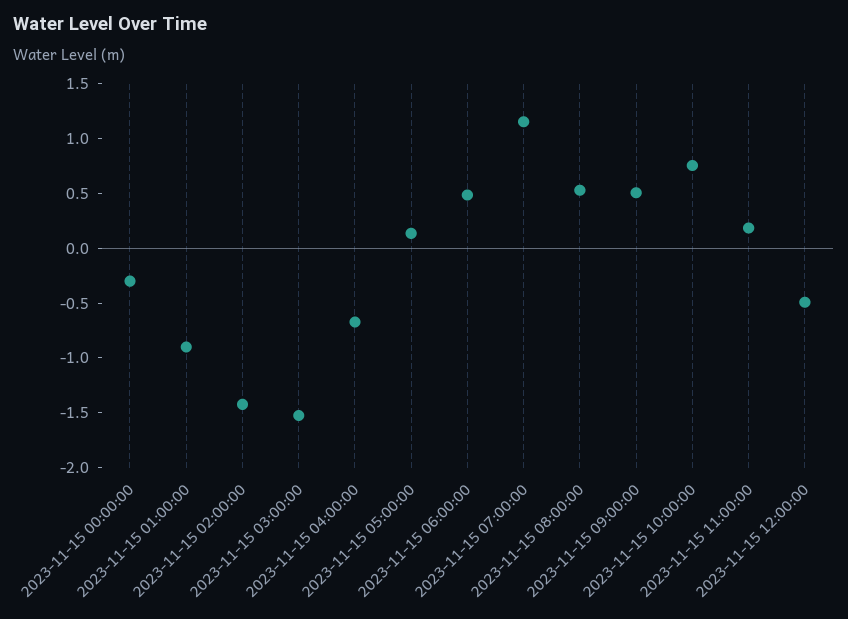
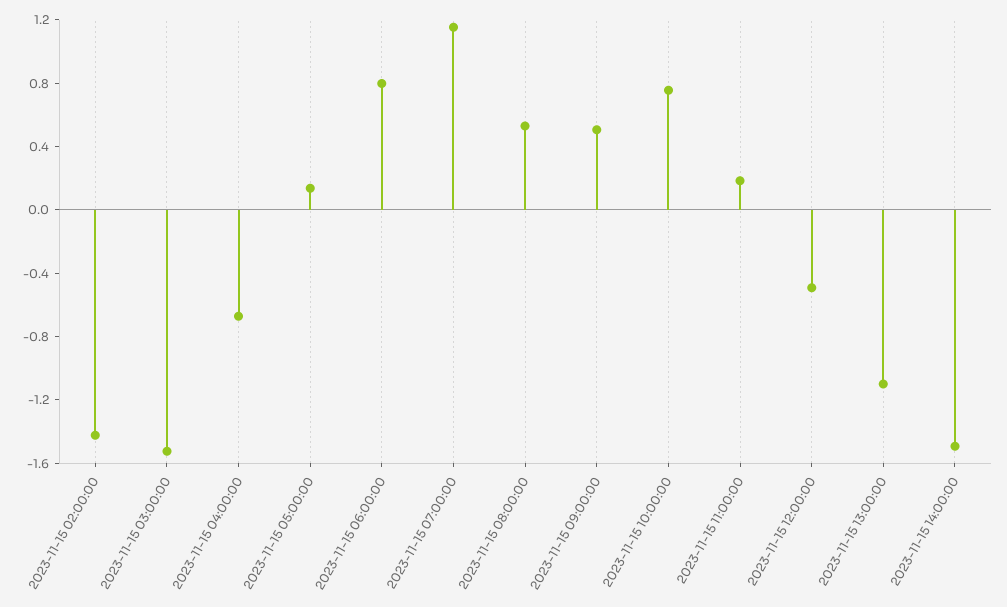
2023-11-15 00:00:00: -0.3 -> none
2023-11-15 01:00:00: -0.9 -> none
2023-11-15 06:00:00: 0.5 -> 0.8
2023-11-15 13:00:00: none -> -1.1
2023-11-15 14:00:00: none -> -1.5

